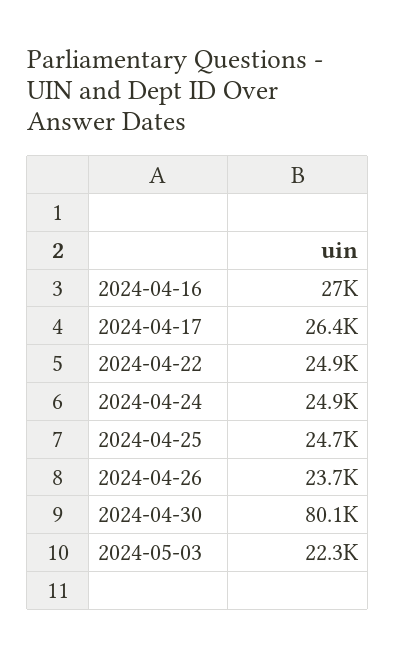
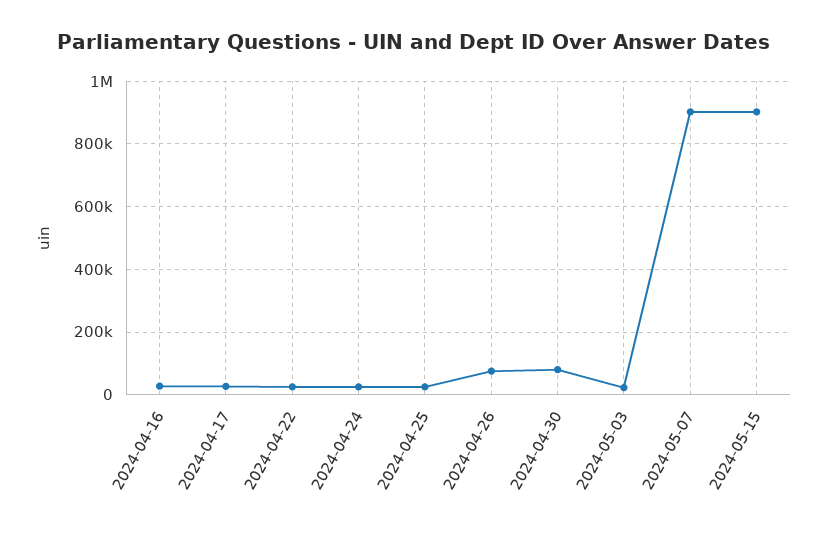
2024-04-26: 23700 -> 80000
2024-05-07: none -> 900000
2024-05-15: none -> 900000

